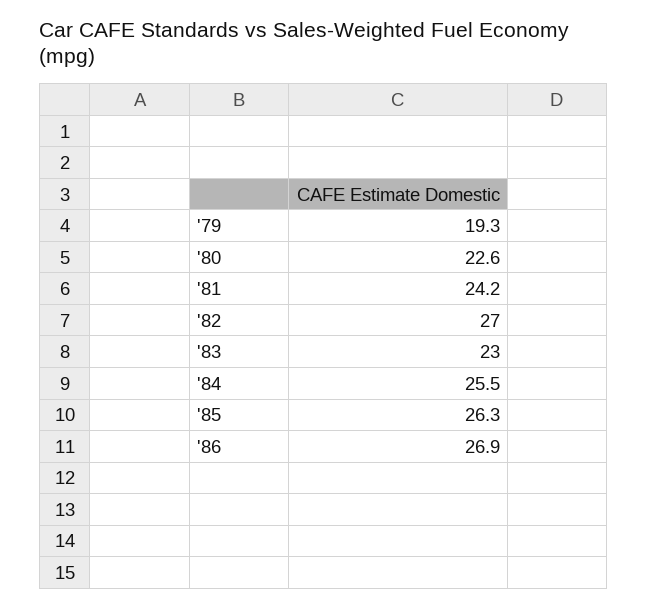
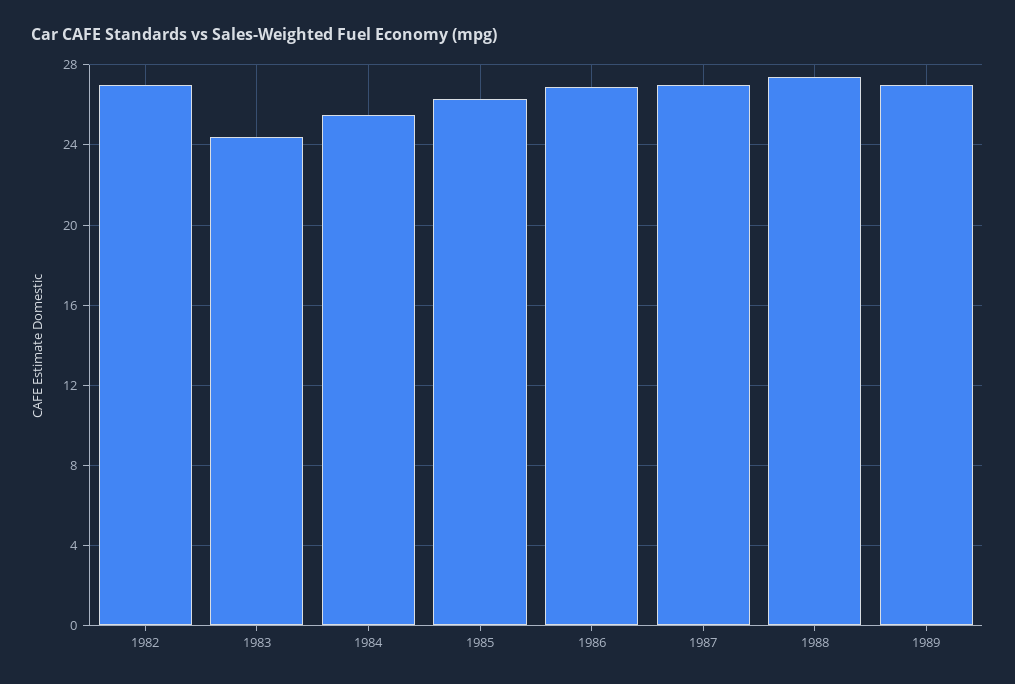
'79: 19.3 -> none
'80: 22.6 -> none
'81: 24.2 -> none
'83: 23 -> 24.5
1987: none -> 27
1988: none -> 27.5
1989: none -> 27

